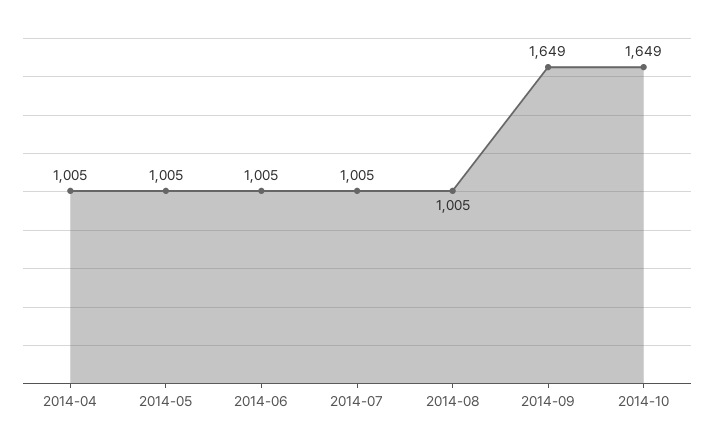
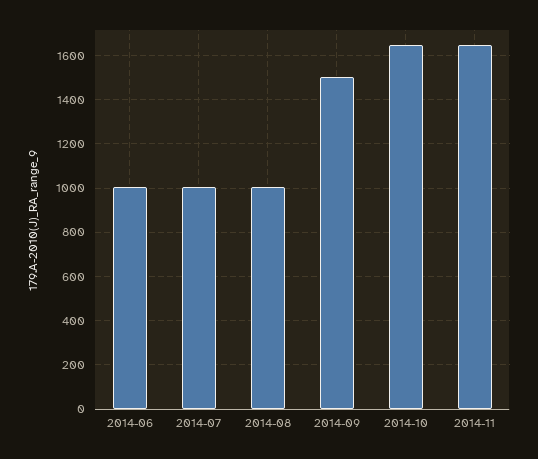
2014-04: 1005 -> none
2014-05: 1005 -> none
2014-09: 1649 -> 1500
2014-11: none -> 1650

